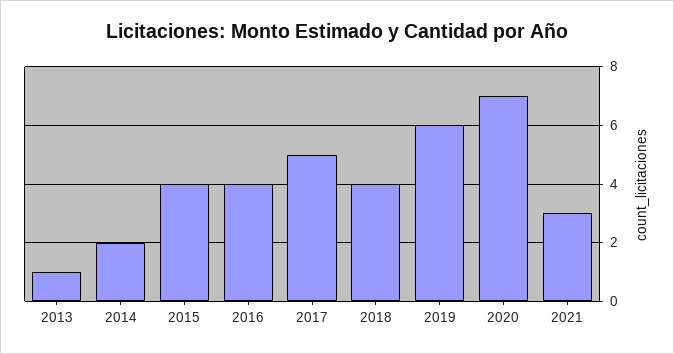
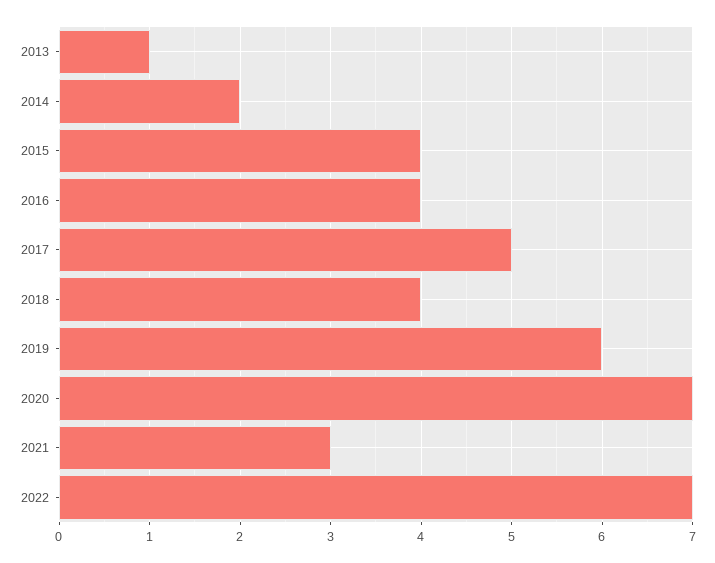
2022: none -> 7

